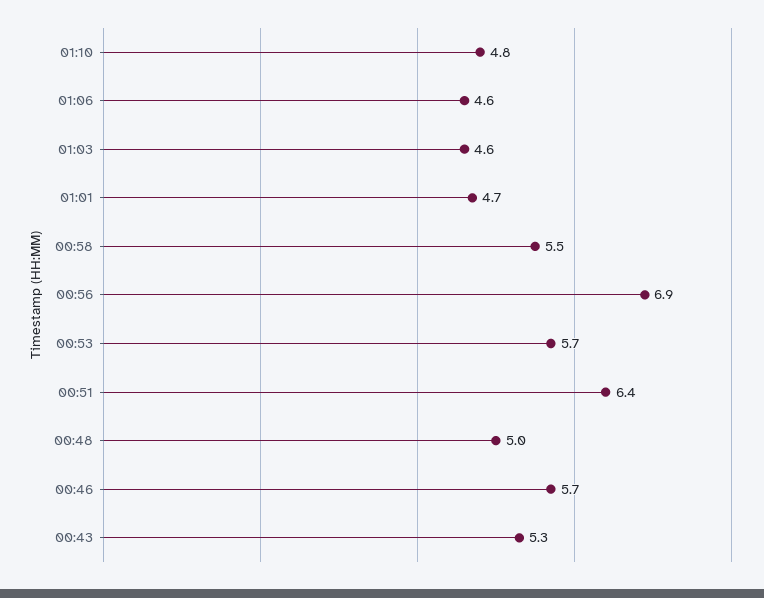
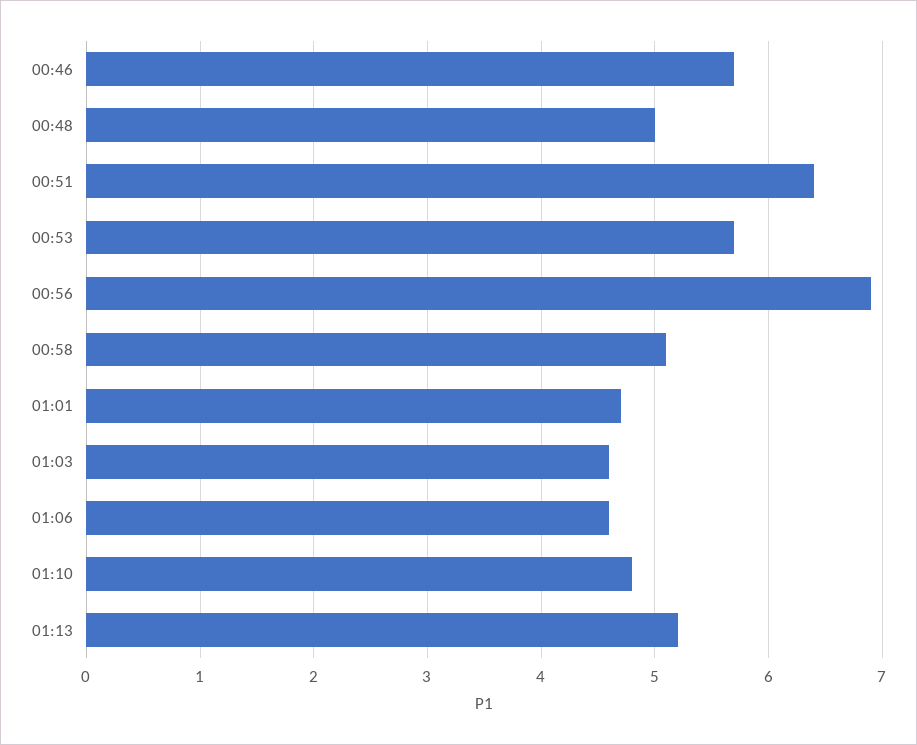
00:58: 5.5 -> 5.1
00:43: 5.3 -> none
01:13: none -> 5.2

